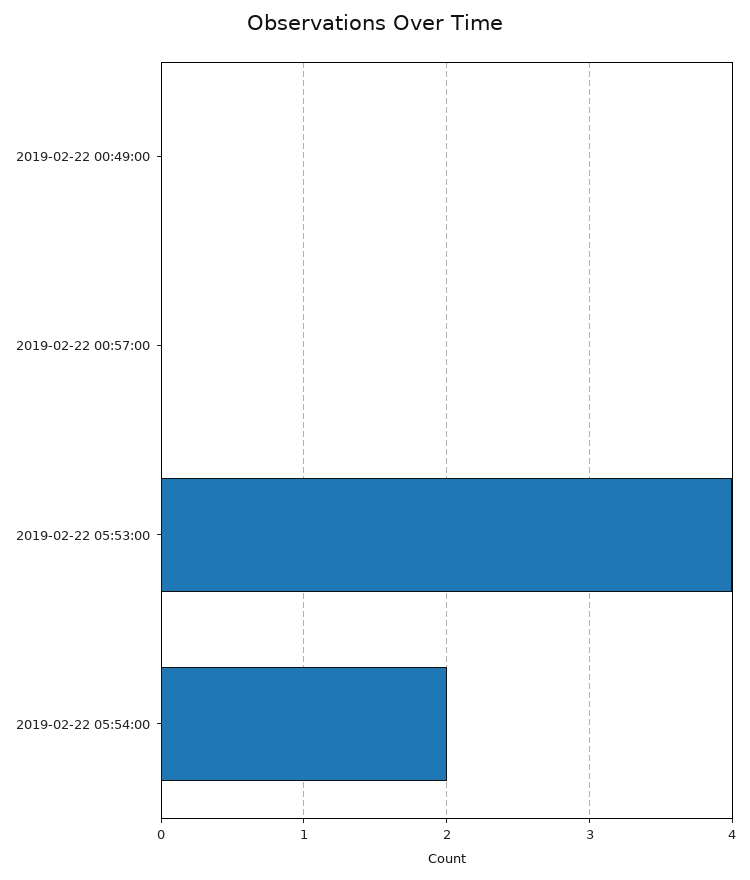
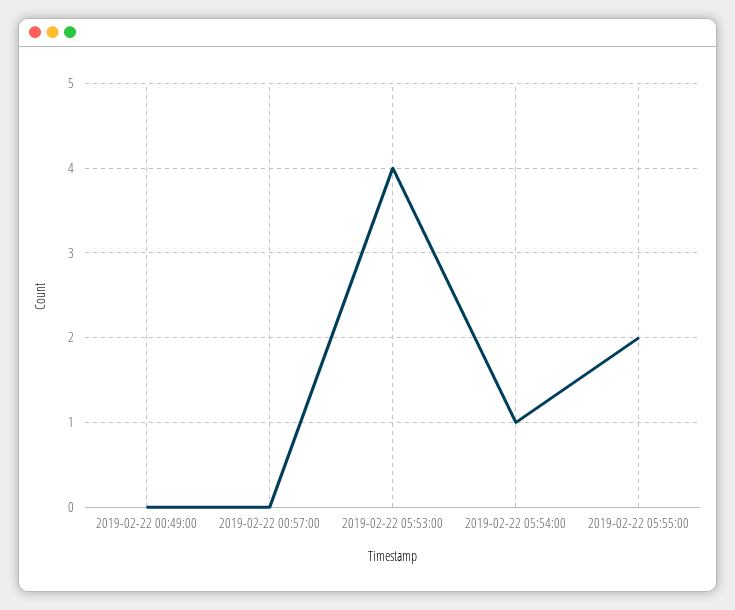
2019-02-22 05:54:00: 2 -> 1
2019-02-22 05:55:00: none -> 2

